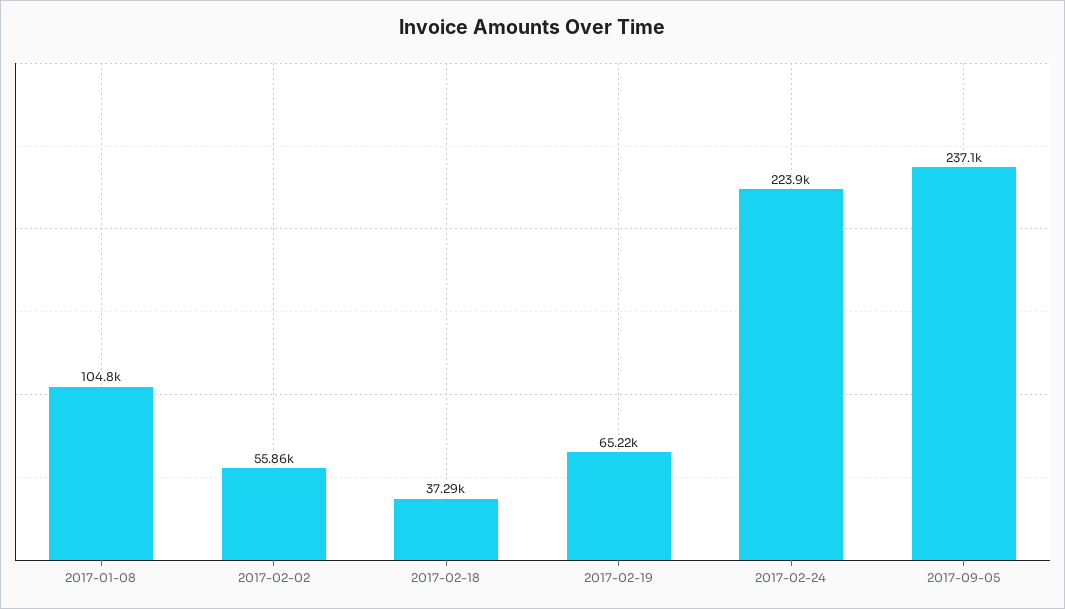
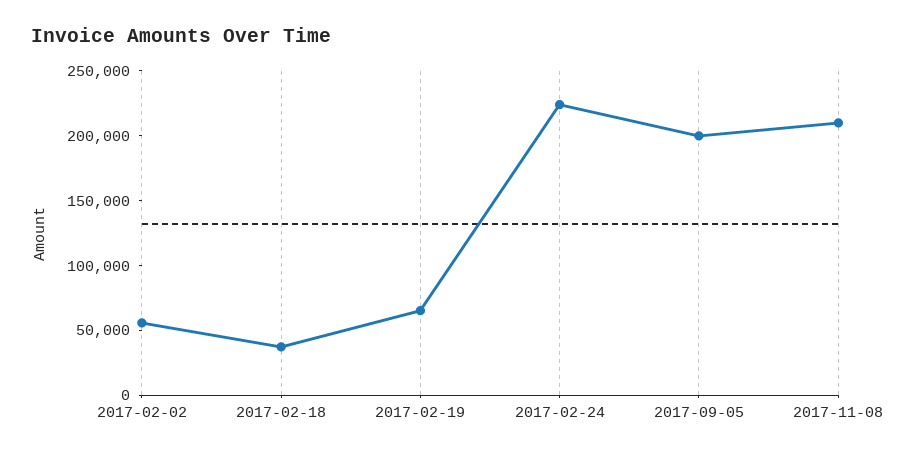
2017-01-08: 104800 -> none
2017-09-05: 237100 -> 200000
2017-11-08: none -> 210000

